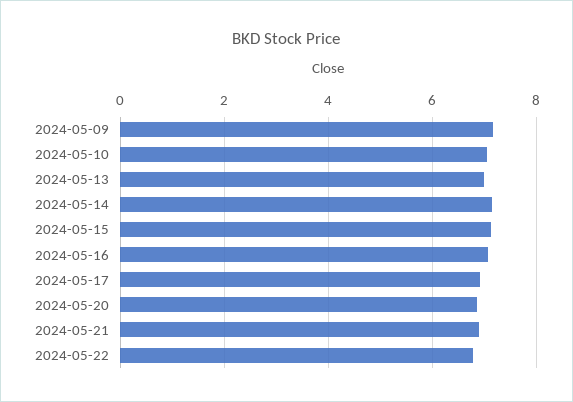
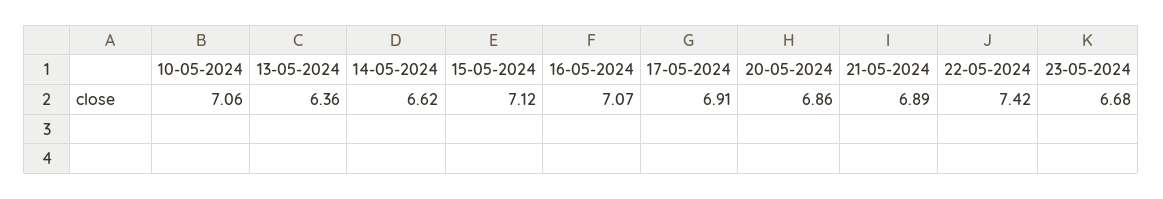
2024-05-09: 7.2 -> none
2024-05-13: 7 -> 6.36
2024-05-14: 7.2 -> 6.62
2024-05-22: 6.8 -> 7.42
23-05-2024: none -> 6.68

